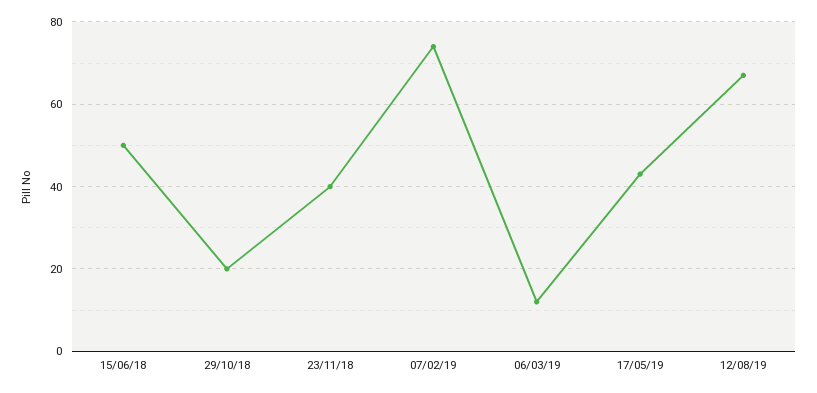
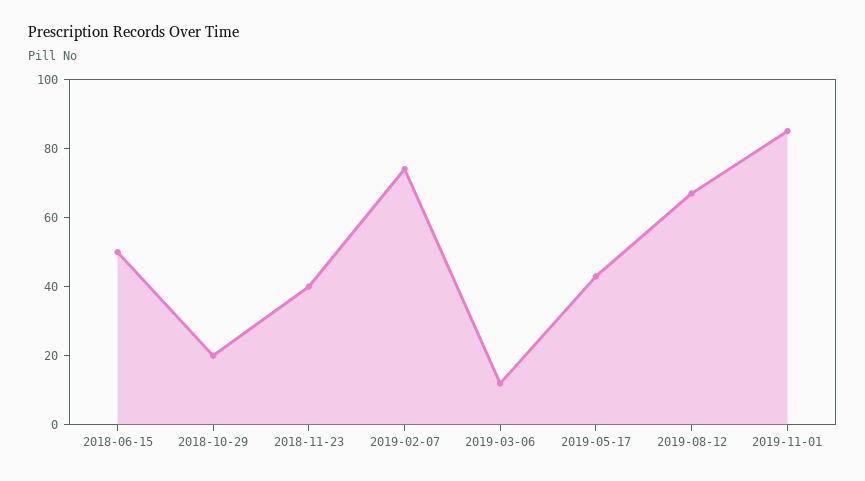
2019-11-01: none -> 85

